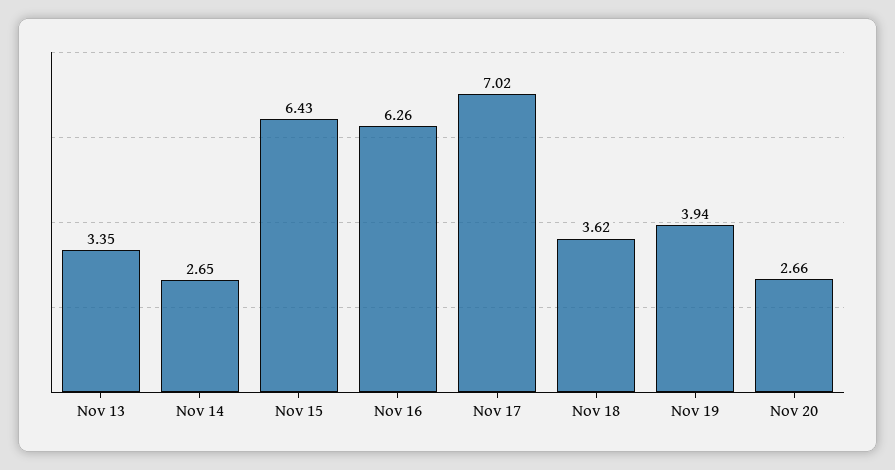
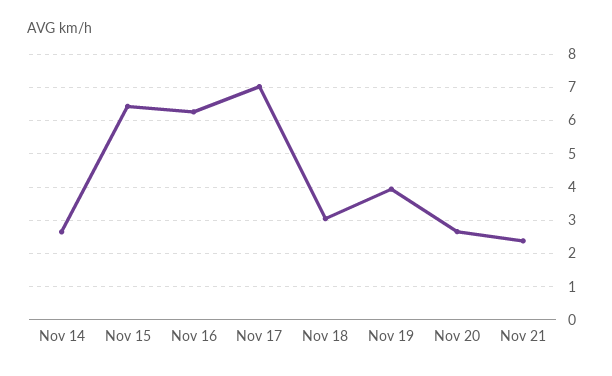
Nov 13: 3.35 -> none
Nov 18: 3.62 -> 3
Nov 21: none -> 2.4

